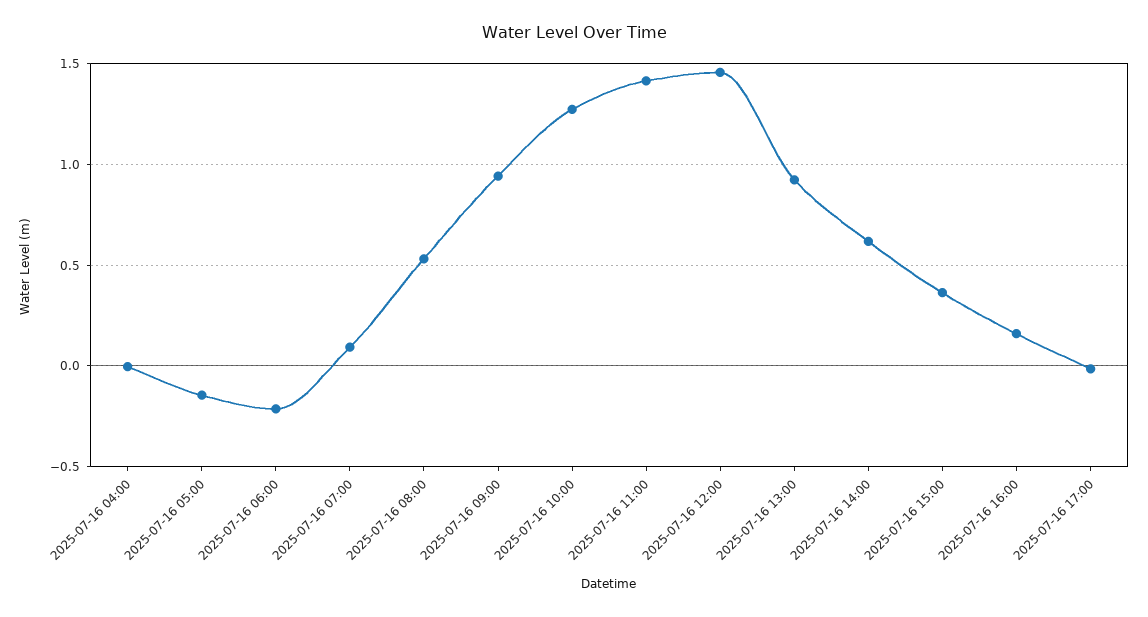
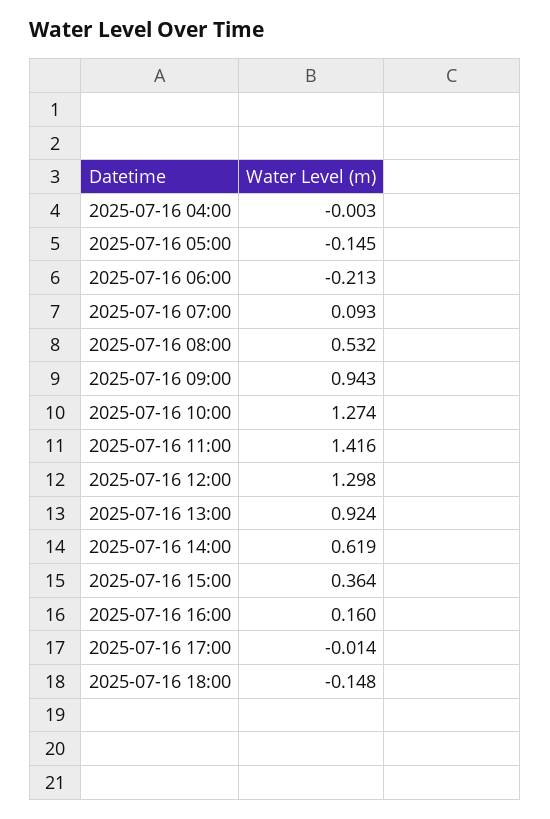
2025-07-16 12:00: 1.45 -> 1.298
2025-07-16 18:00: none -> -0.148

